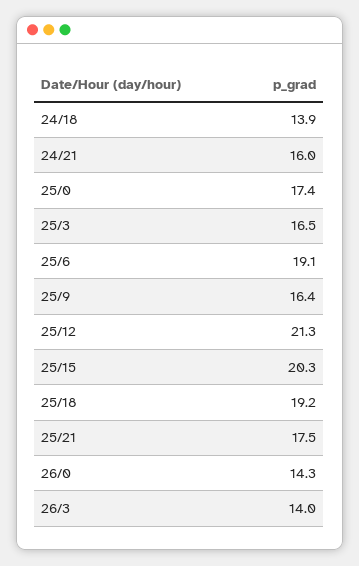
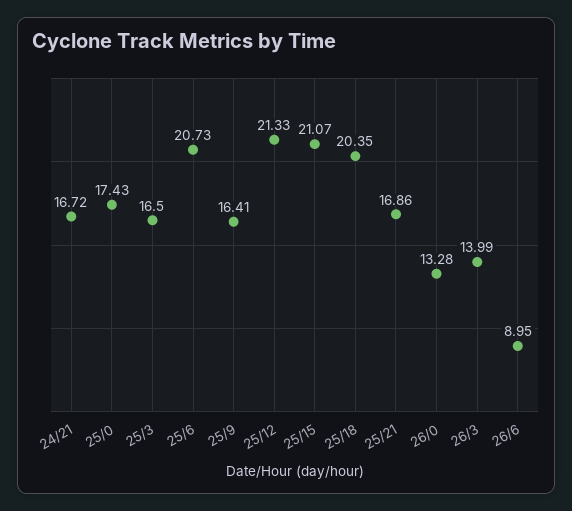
24/18: 13.9 -> none
24/21: 16 -> 16.72
25/6: 19.1 -> 20.73
25/15: 20.3 -> 21.07
25/18: 19.2 -> 20.35
25/21: 17.5 -> 16.86
26/0: 14.3 -> 13.28
26/6: none -> 8.95

